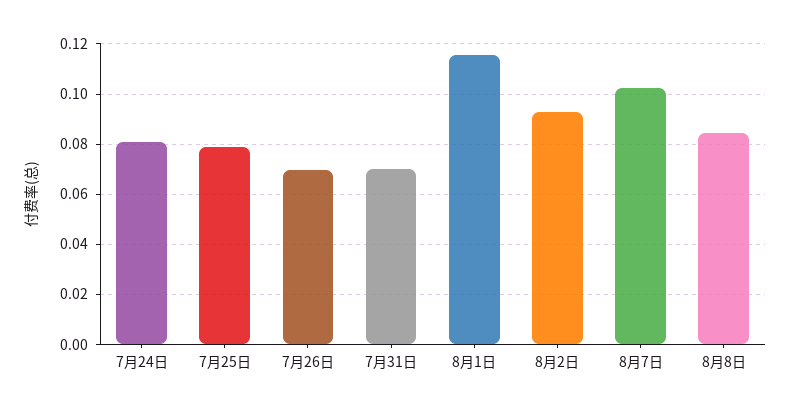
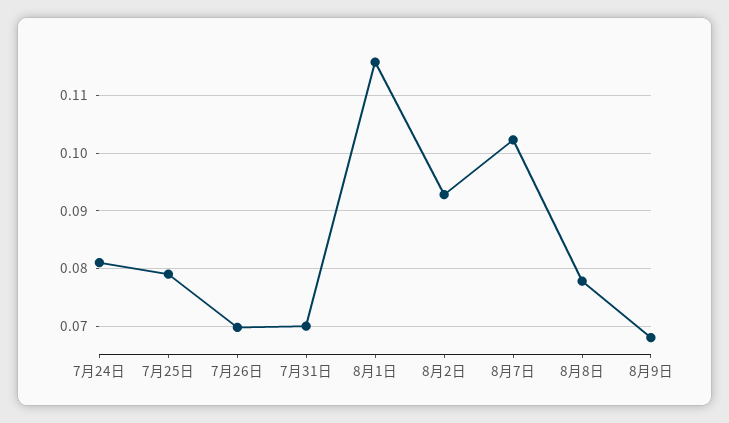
8月8日: 0.085 -> 0.078
8月9日: none -> 0.068

